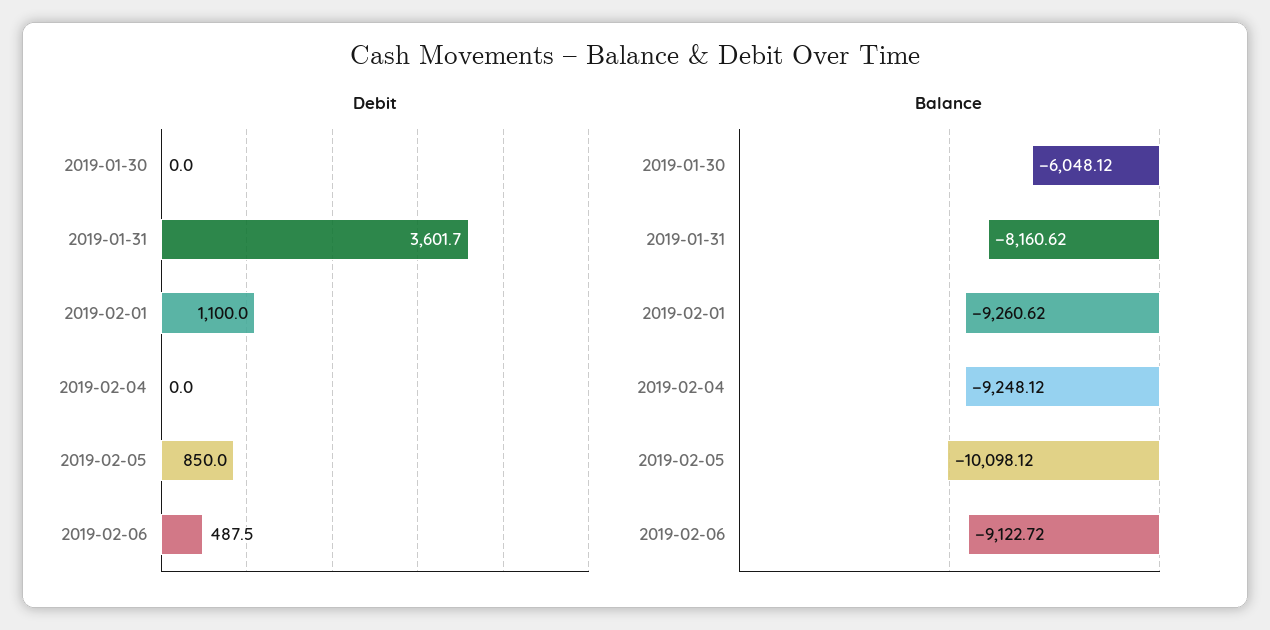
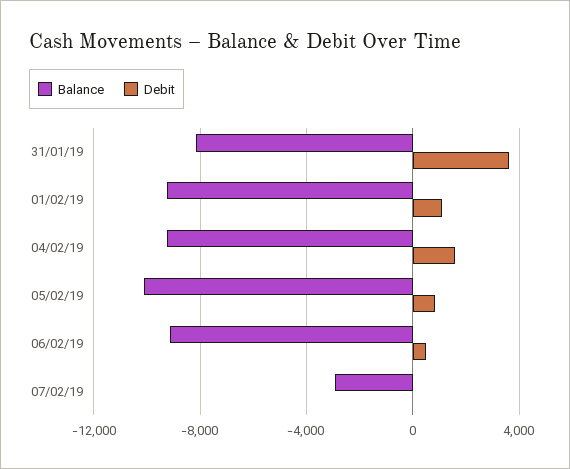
Debit, 2019-01-30: 0 -> none
Debit, 2019-02-04: 0 -> 1500
Balance, 2019-01-30: -6048.12 -> none
Balance, 07/02/19: none -> -3000
Debit, 07/02/19: none -> 0

